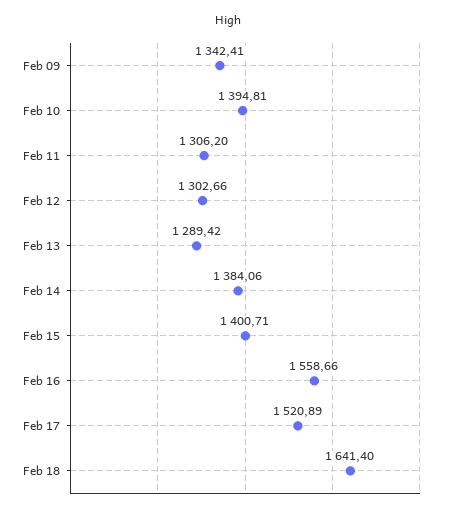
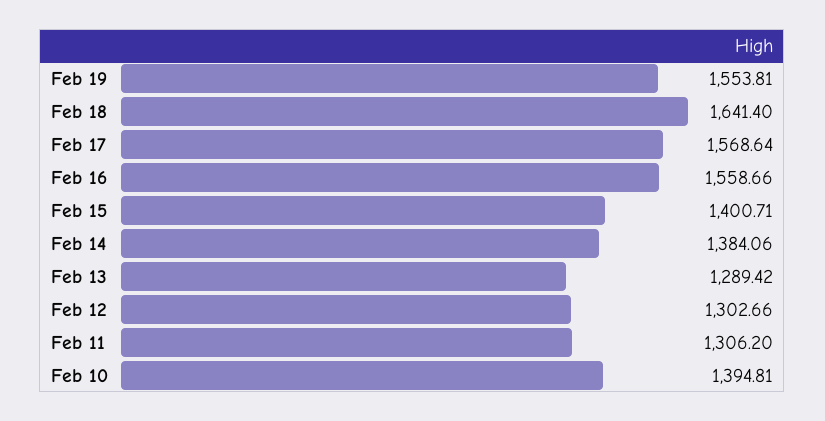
Feb 09: 1342.41 -> none
Feb 17: 1520.89 -> 1568.64
Feb 19: none -> 1553.81

